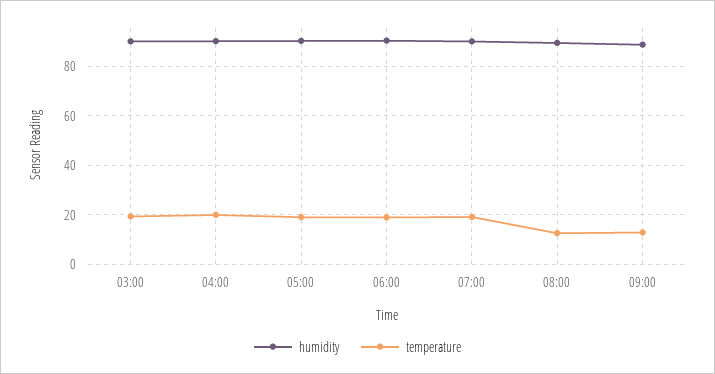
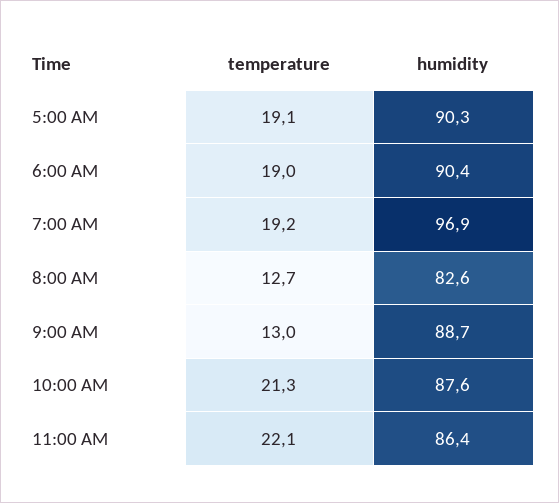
humidity, 03:00: 90 -> none
temperature, 03:00: 20 -> none
humidity, 04:00: 90 -> none
temperature, 04:00: 20 -> none
humidity, 07:00: 90 -> 96.9
humidity, 08:00: 90 -> 82.6
temperature, 10:00 AM: none -> 21.3
humidity, 10:00 AM: none -> 87.6
temperature, 11:00 AM: none -> 22.1
humidity, 11:00 AM: none -> 86.4

